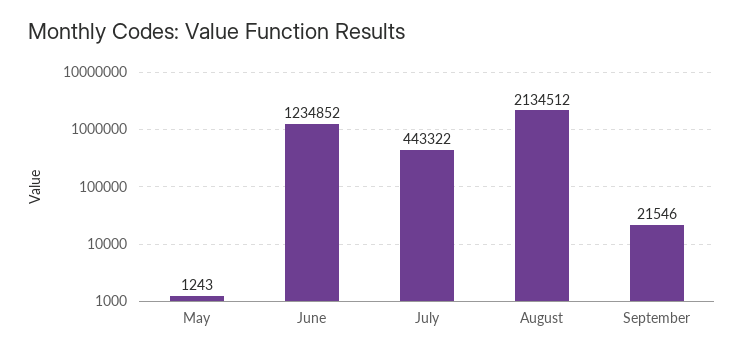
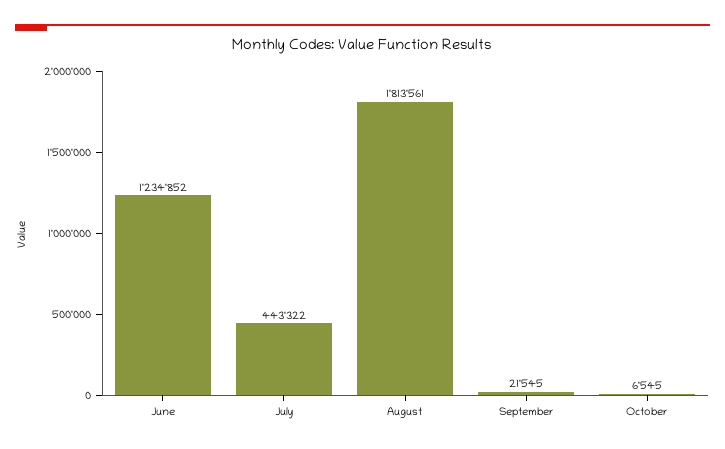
May: 1243 -> none
August: 2134512 -> 1813561
September: 21546 -> 21545
October: none -> 6545

